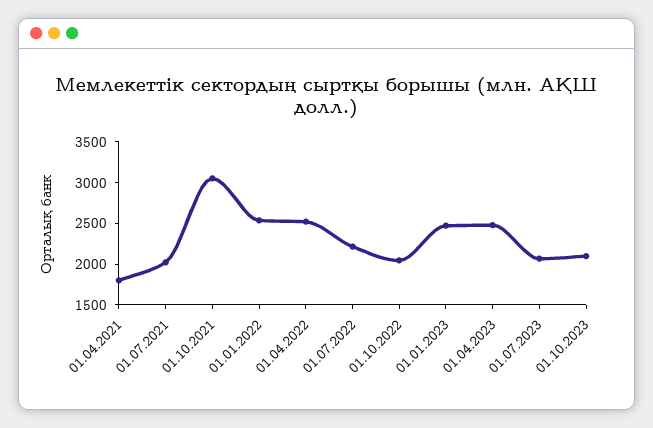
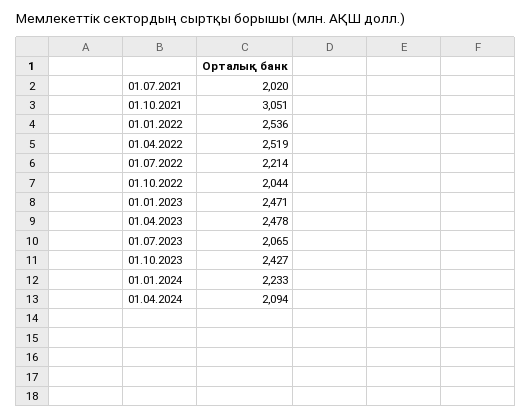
01.04.2021: 1800 -> none
01.10.2023: 2100 -> 2427
01.01.2024: none -> 2233
01.04.2024: none -> 2094

